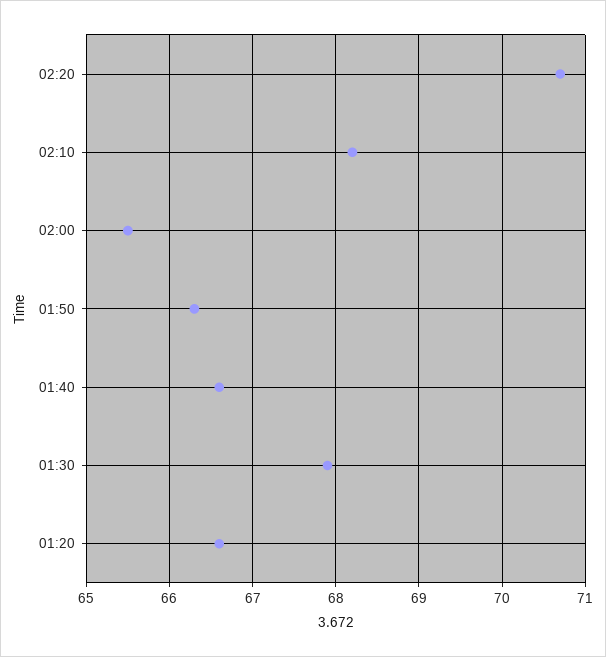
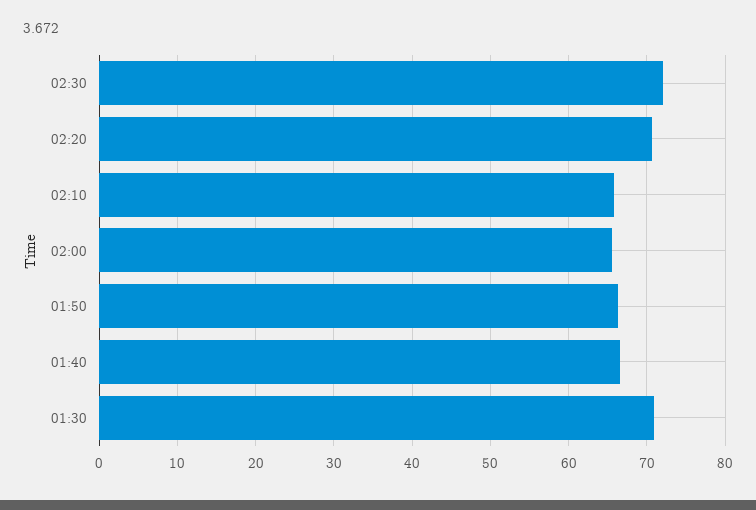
02:10: 68.2 -> 66
01:30: 67.9 -> 71
01:20: 66.6 -> none
02:30: none -> 72

